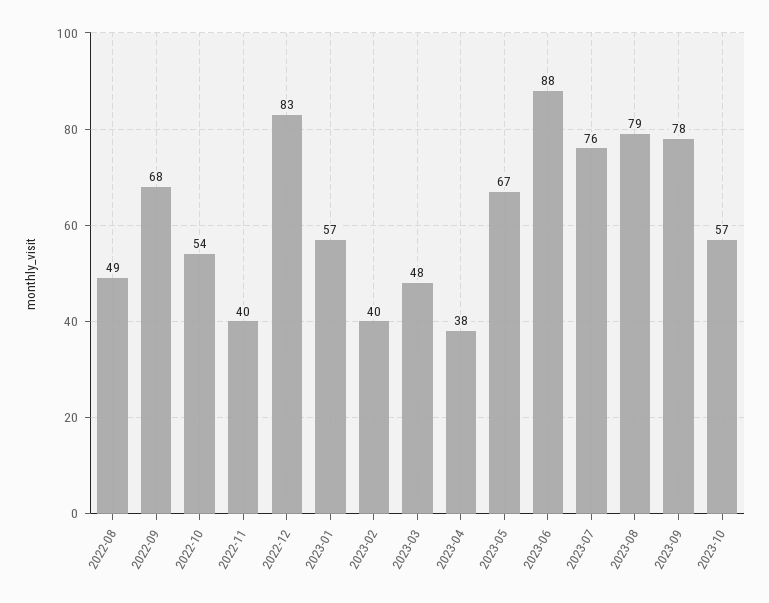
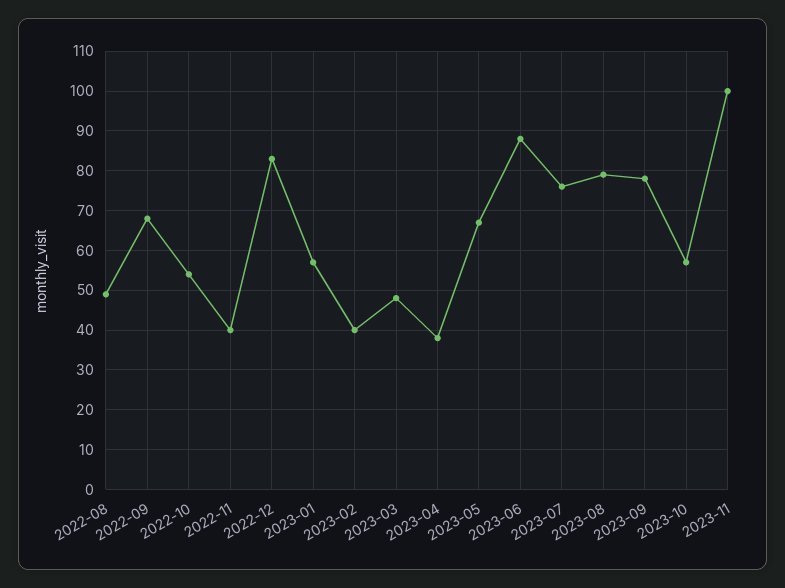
2023-11: none -> 100

